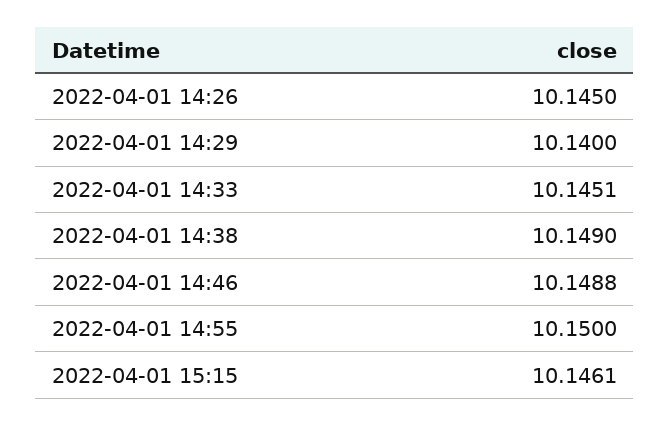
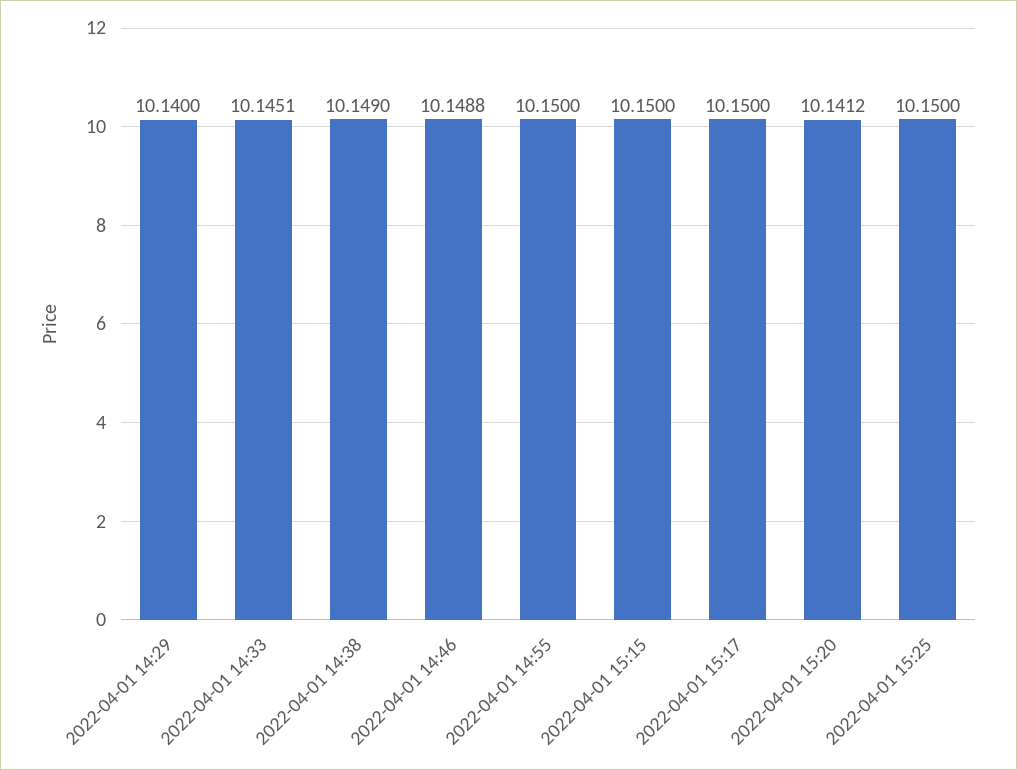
2022-04-01 14:26: 10.145 -> none
2022-04-01 15:15: 10.1461 -> 10.15
2022-04-01 15:17: none -> 10.15
2022-04-01 15:20: none -> 10.1412
2022-04-01 15:25: none -> 10.15

